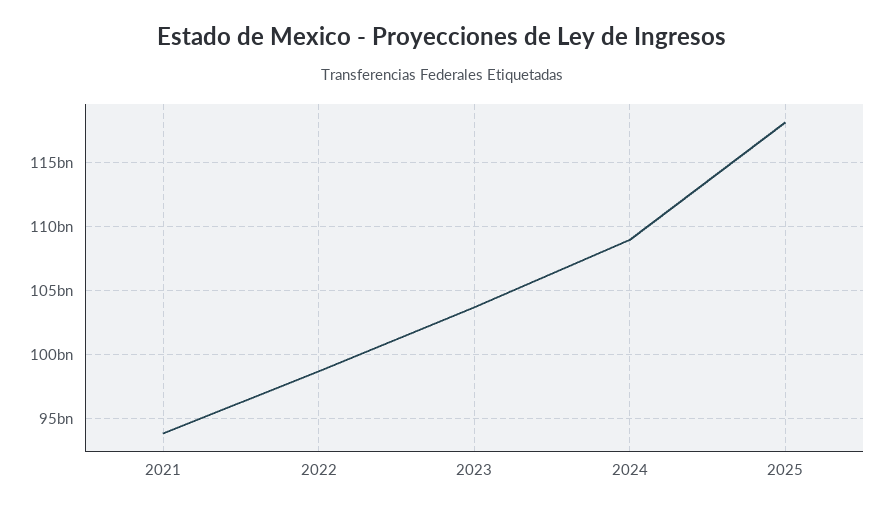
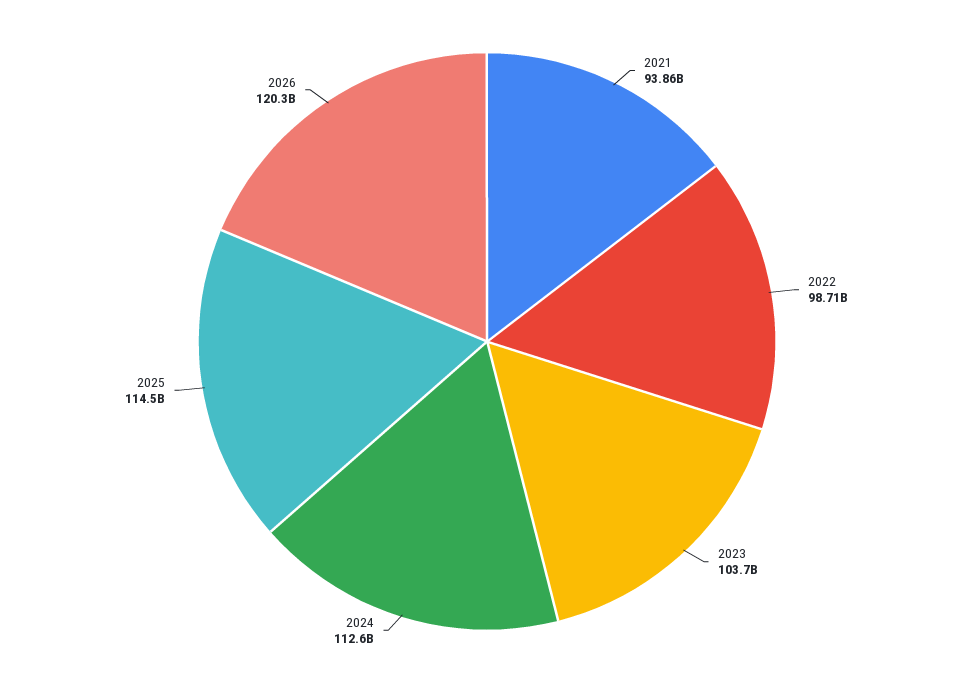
2024: 109000000000 -> 112600000000
2025: 118000000000 -> 114500000000
2026: none -> 120300000000

